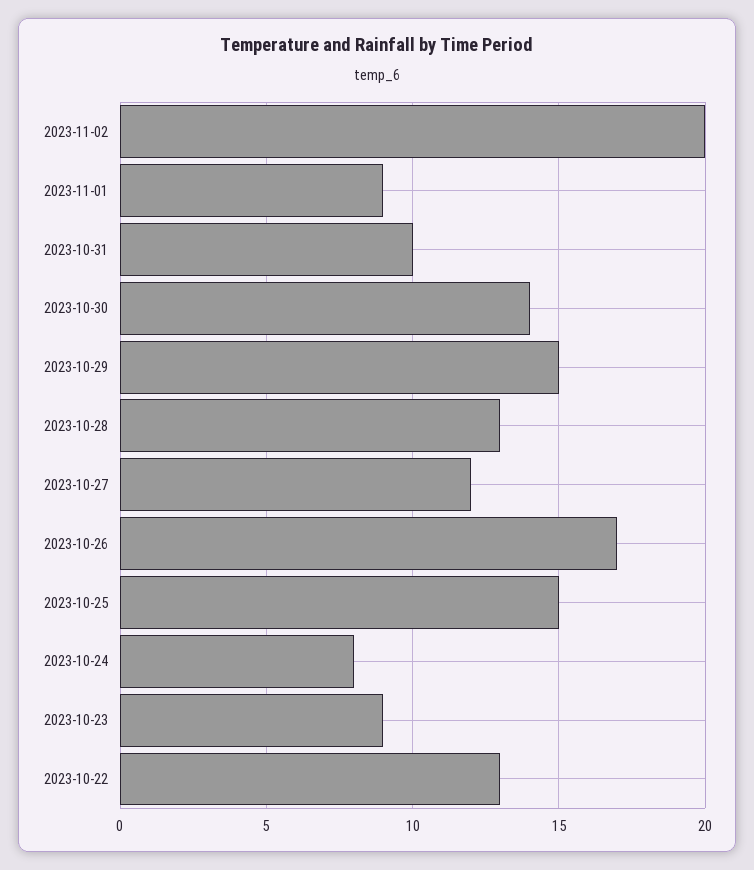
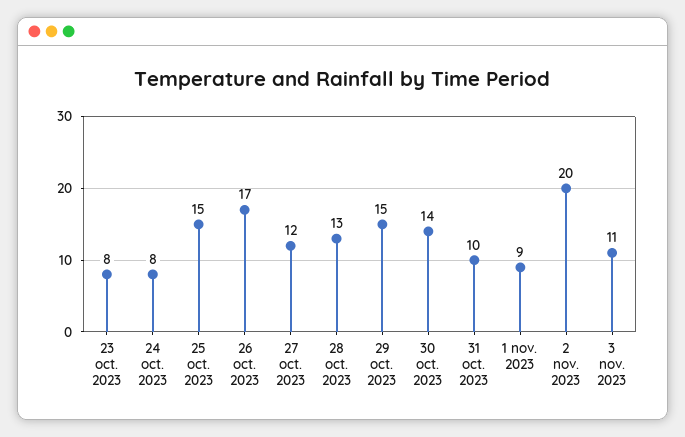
2023-10-23: 9 -> 8
2023-10-22: 13 -> none
3 nov. 2023: none -> 11

